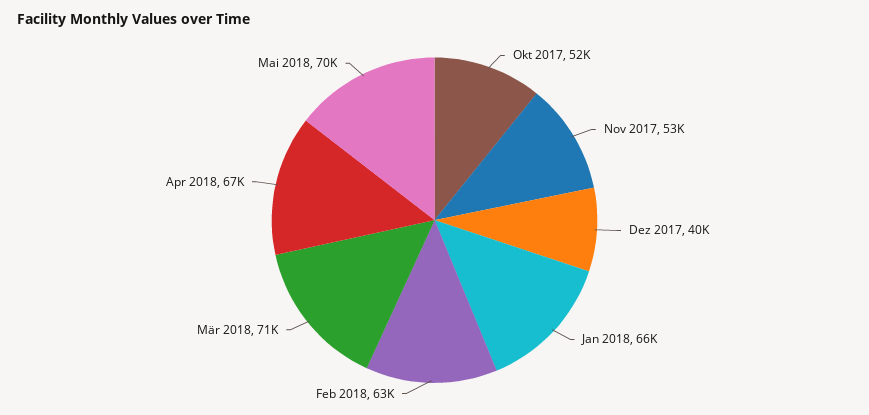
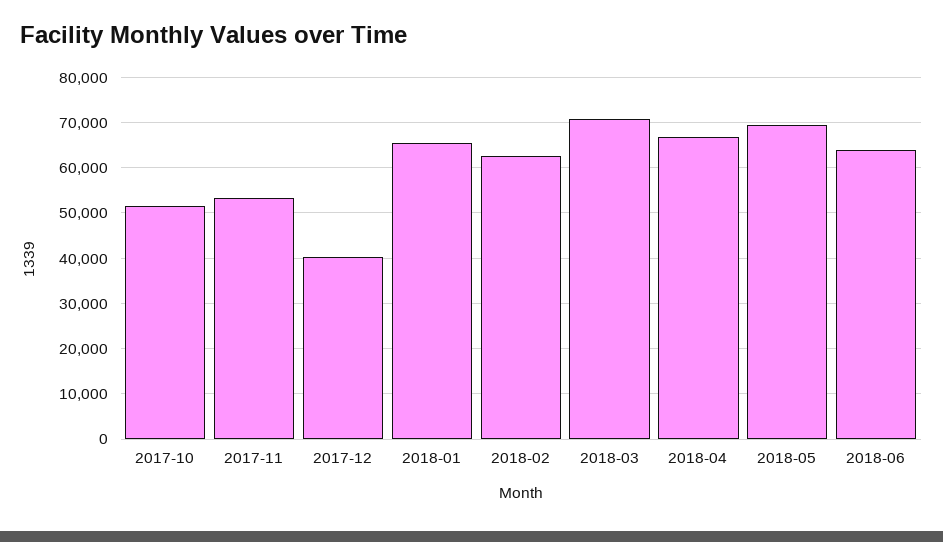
2018-06: none -> 64000

